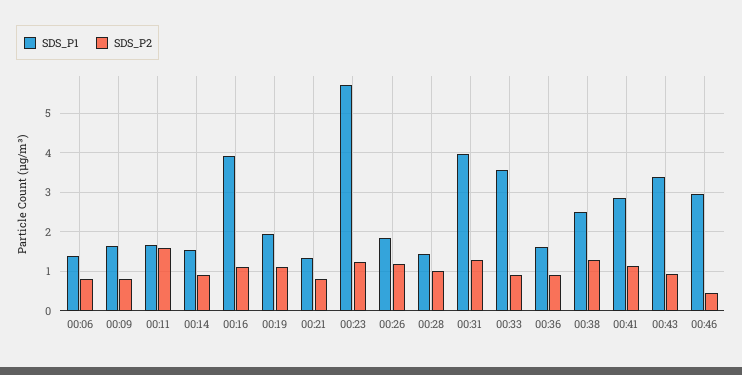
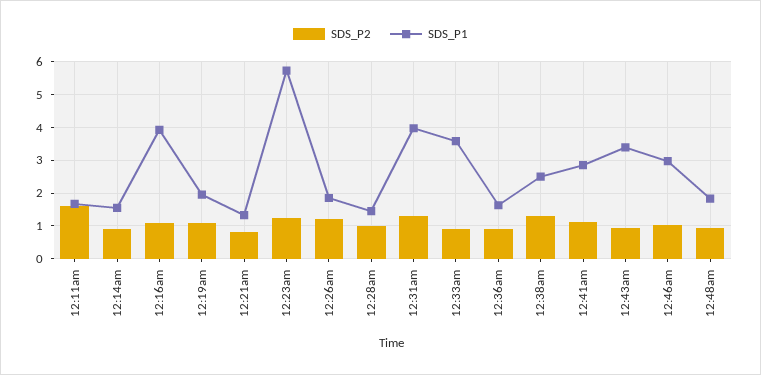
SDS_P1, 00:06: 1.4 -> none
SDS_P2, 00:06: 0.8 -> none
SDS_P1, 00:09: 1.6 -> none
SDS_P2, 00:09: 0.8 -> none
SDS_P2, 00:46: 0.4 -> 1
SDS_P2, 12:48am: none -> 1
SDS_P1, 12:48am: none -> 1.8

